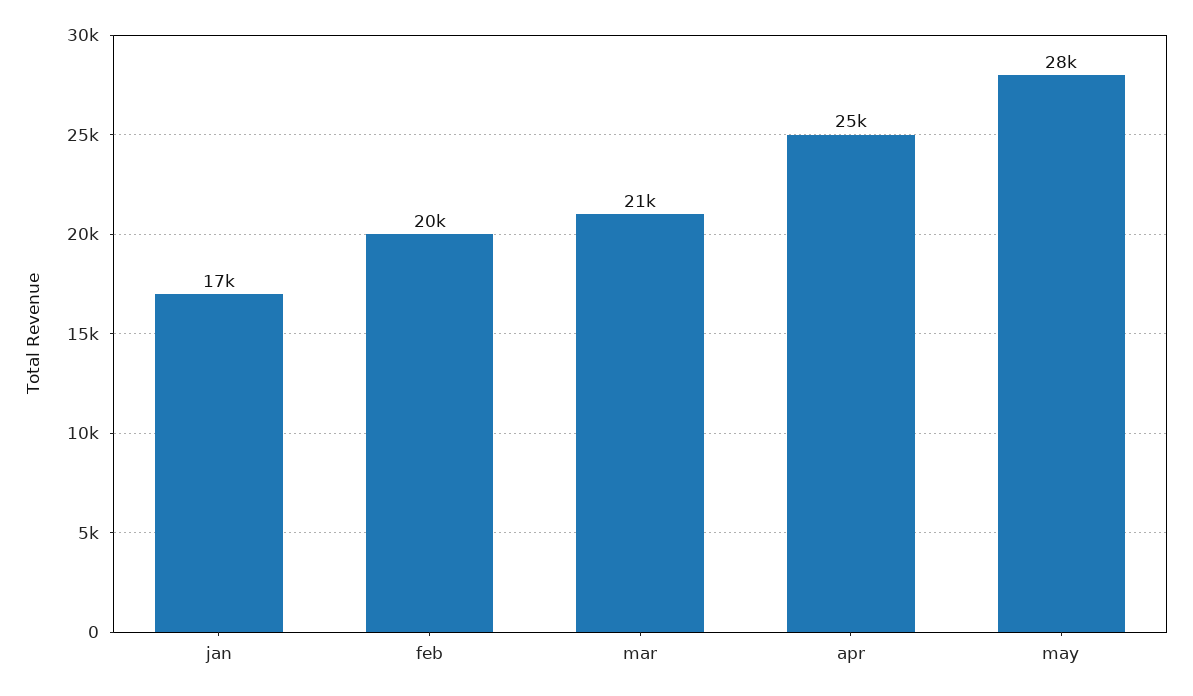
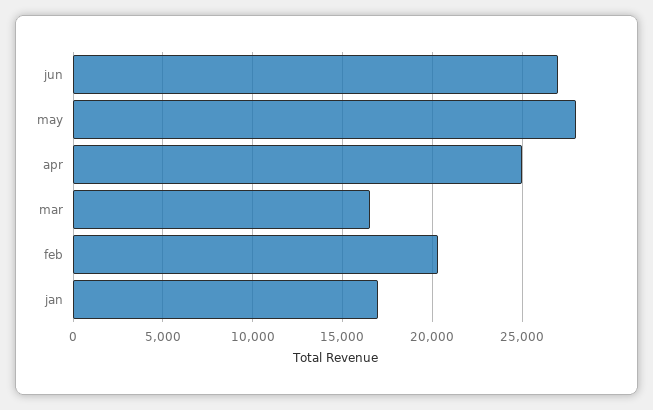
mar: 21000 -> 16500
jun: none -> 27000

